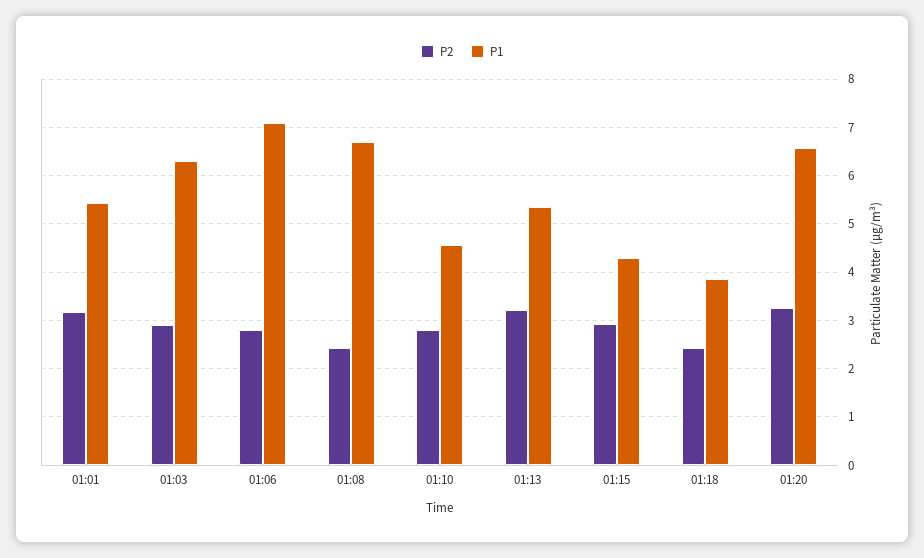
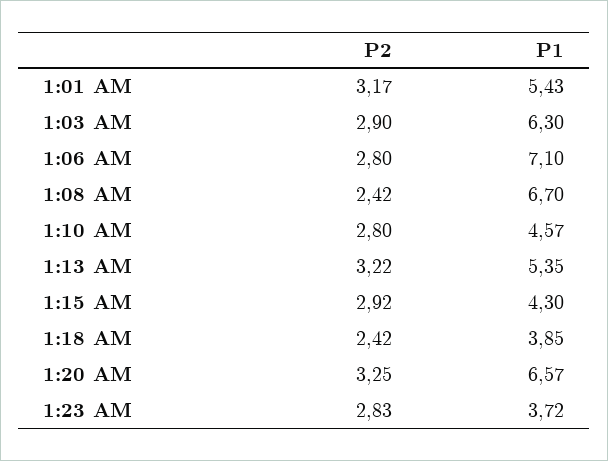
P2, 1:23 AM: none -> 2.83
P1, 1:23 AM: none -> 3.72

